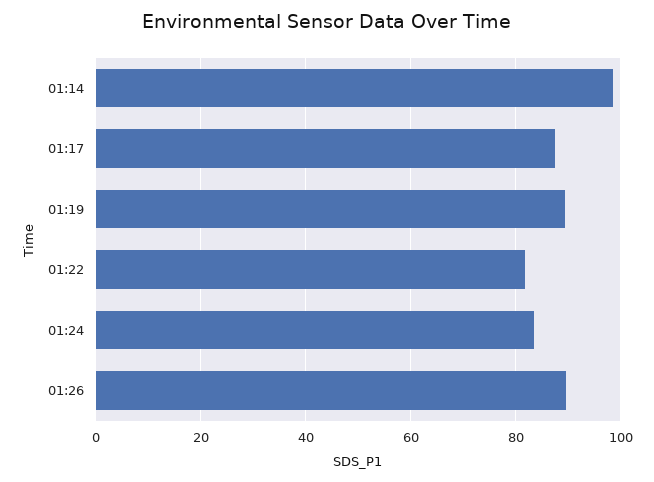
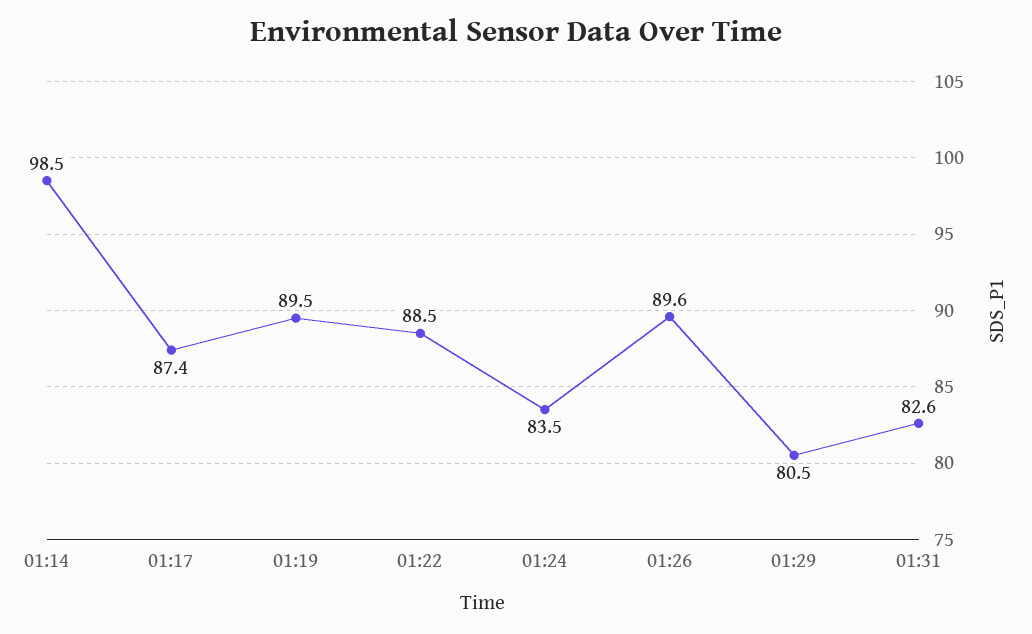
01:22: 82 -> 88.5
01:29: none -> 80.5
01:31: none -> 82.6

